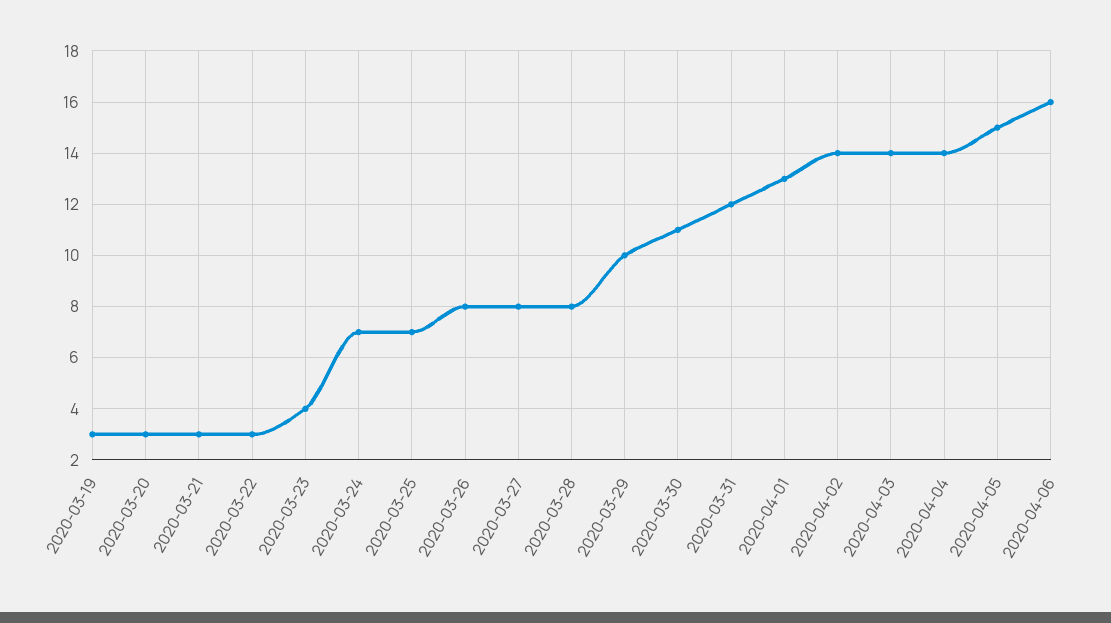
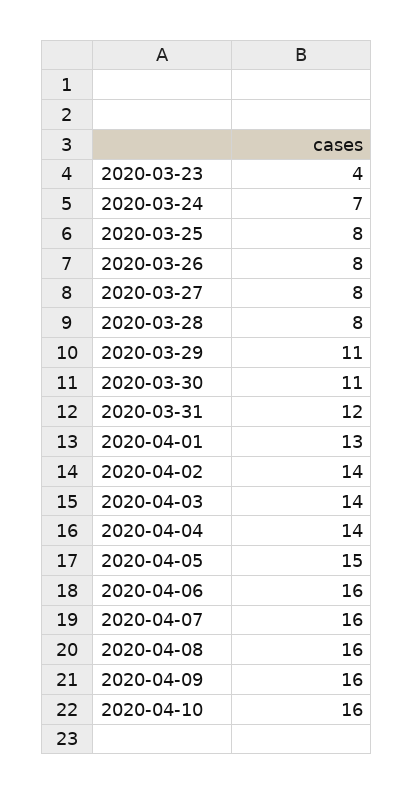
2020-03-19: 3 -> none
2020-03-20: 3 -> none
2020-03-21: 3 -> none
2020-03-22: 3 -> none
2020-03-25: 7 -> 8
2020-03-29: 10 -> 11
2020-04-07: none -> 16
2020-04-08: none -> 16
2020-04-09: none -> 16
2020-04-10: none -> 16

